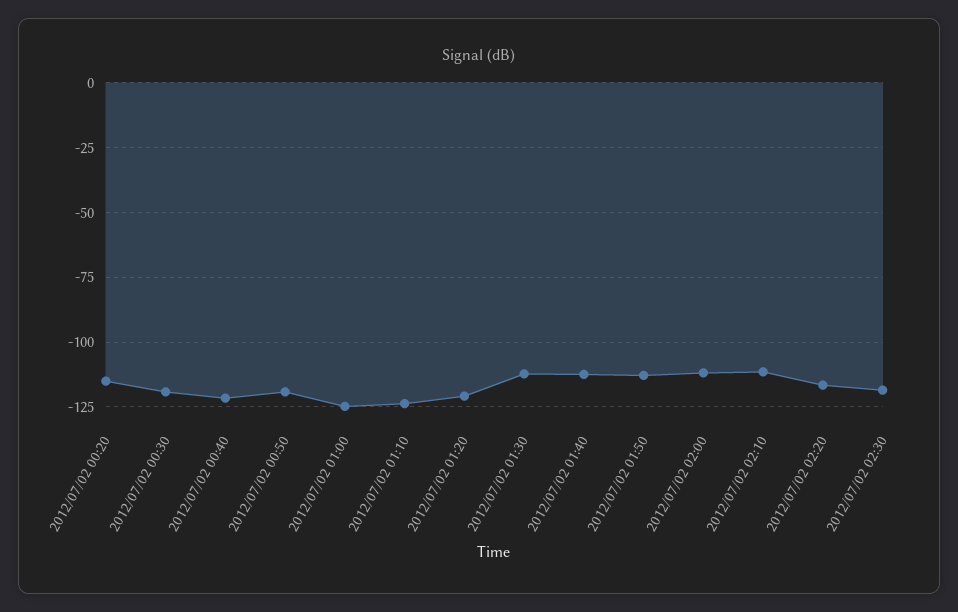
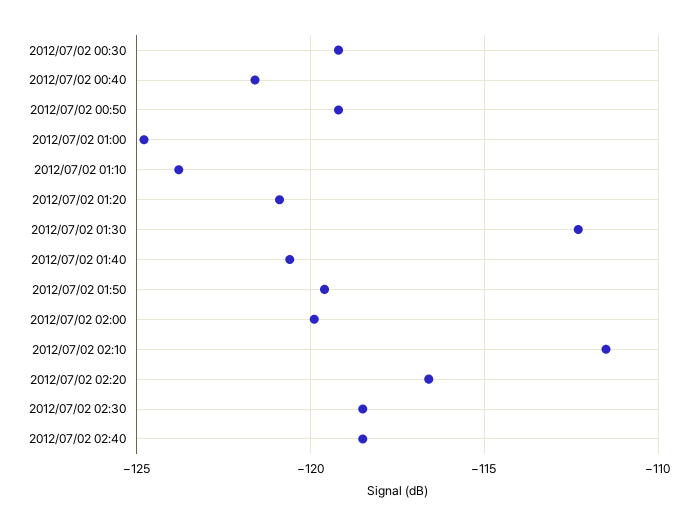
2012/07/02 00:20: -115 -> none
2012/07/02 01:40: -112.5 -> -120.5
2012/07/02 01:50: -112.5 -> -119.5
2012/07/02 02:00: -112.5 -> -120
2012/07/02 02:40: none -> -118.5

